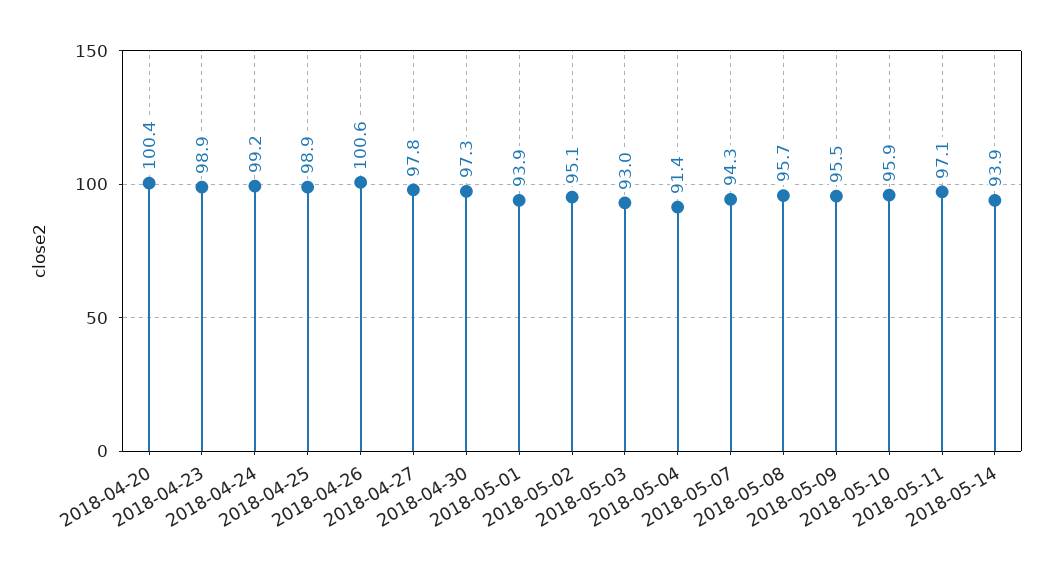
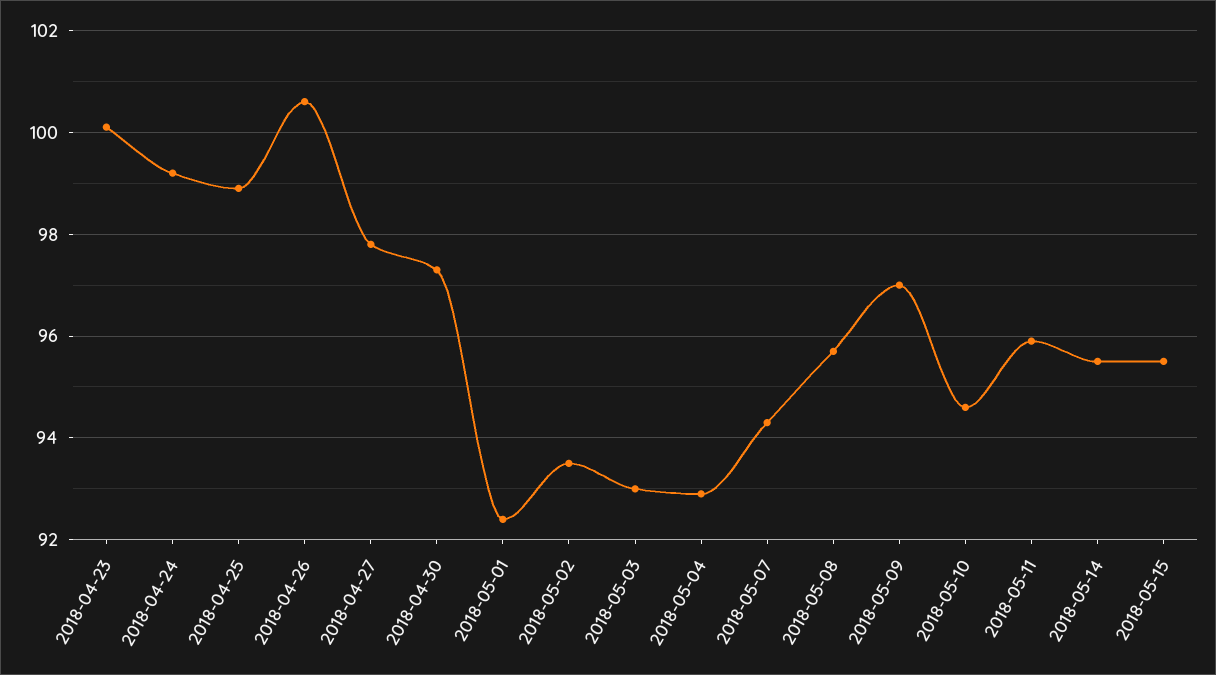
2018-04-20: 100.4 -> none
2018-04-23: 98.9 -> 100
2018-05-01: 93.9 -> 92.5
2018-05-02: 95.1 -> 93.5
2018-05-04: 91.4 -> 93
2018-05-09: 95.5 -> 97
2018-05-10: 95.9 -> 94.5
2018-05-11: 97.1 -> 96
2018-05-14: 93.9 -> 95.5
2018-05-15: none -> 95.5

